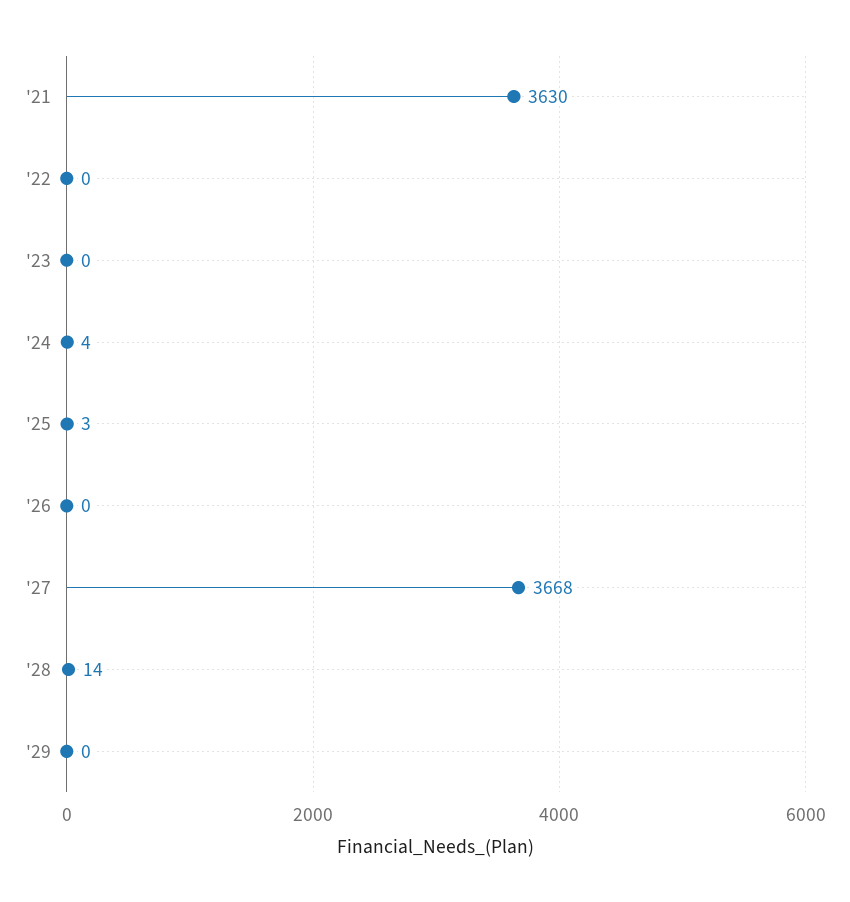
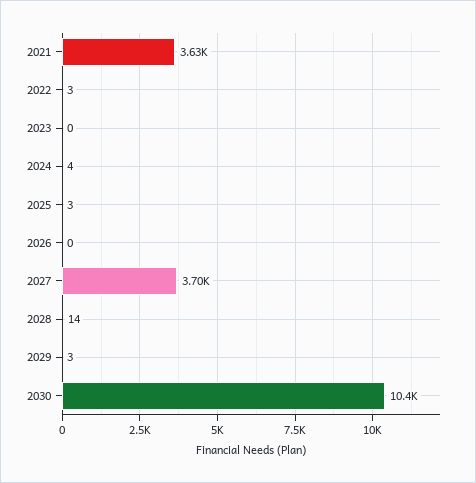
'22: 0 -> 3
'27: 3668 -> 3700
'29: 0 -> 3
2030: none -> 10400

